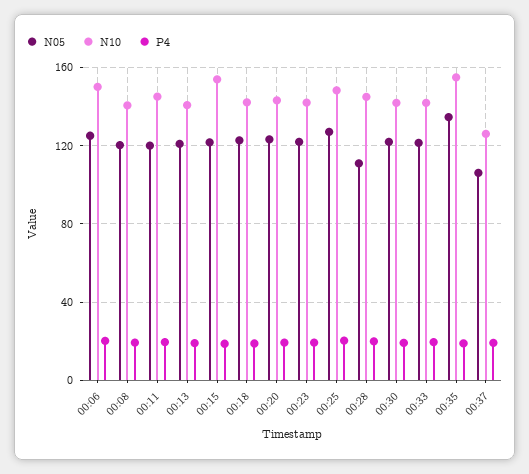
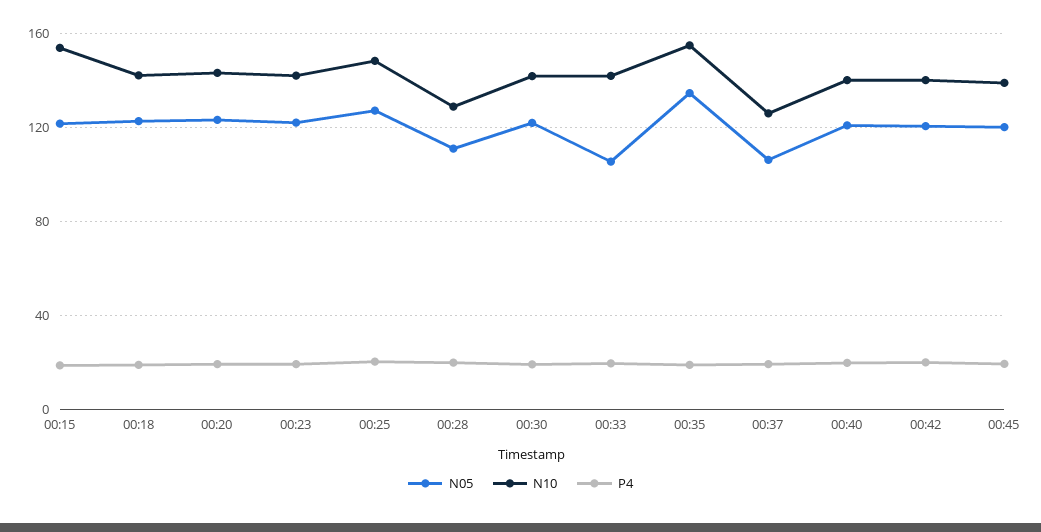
N05, 00:06: 125 -> none
N10, 00:06: 150 -> none
P4, 00:06: 20 -> none
N05, 00:08: 120 -> none
N10, 00:08: 140 -> none
P4, 00:08: 20 -> none
N05, 00:11: 120 -> none
N10, 00:11: 145 -> none
P4, 00:11: 20 -> none
N05, 00:13: 120 -> none
N10, 00:13: 140 -> none
P4, 00:13: 20 -> none
N10, 00:28: 145 -> 130
N05, 00:33: 120 -> 105
N05, 00:40: none -> 120
N10, 00:40: none -> 140
P4, 00:40: none -> 20
N05, 00:42: none -> 120
N10, 00:42: none -> 140
P4, 00:42: none -> 20
N05, 00:45: none -> 120
N10, 00:45: none -> 140
P4, 00:45: none -> 20

